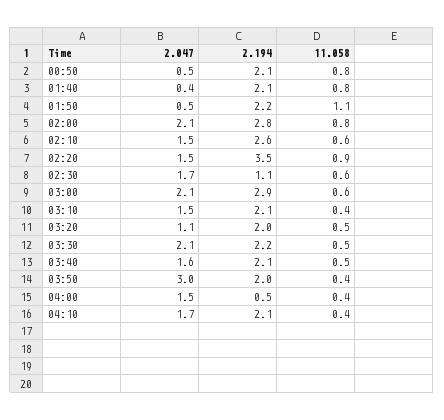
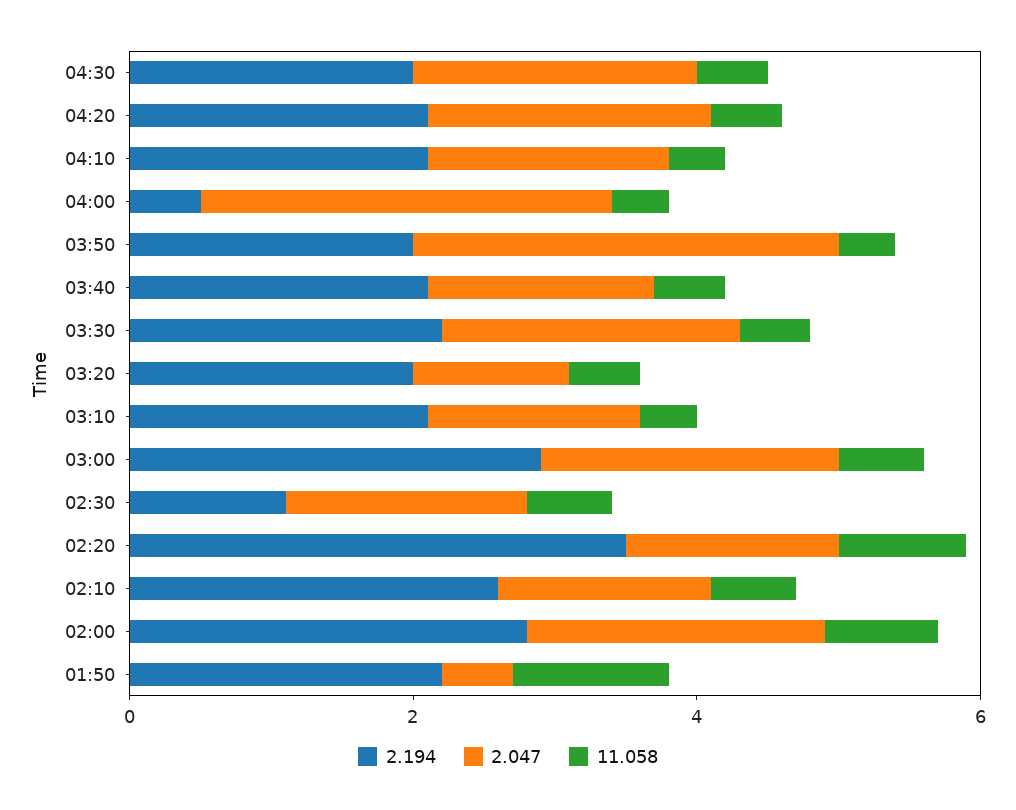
2.047, 00:50: 0.5 -> none
2.194, 00:50: 2.1 -> none
11.058, 00:50: 0.8 -> none
2.047, 01:40: 0.4 -> none
2.194, 01:40: 2.1 -> none
11.058, 01:40: 0.8 -> none
2.047, 04:00: 1.5 -> 3
2.194, 04:30: none -> 2
2.047, 04:30: none -> 2
11.058, 04:30: none -> 0.5
2.194, 04:20: none -> 2
2.047, 04:20: none -> 2
11.058, 04:20: none -> 0.5

